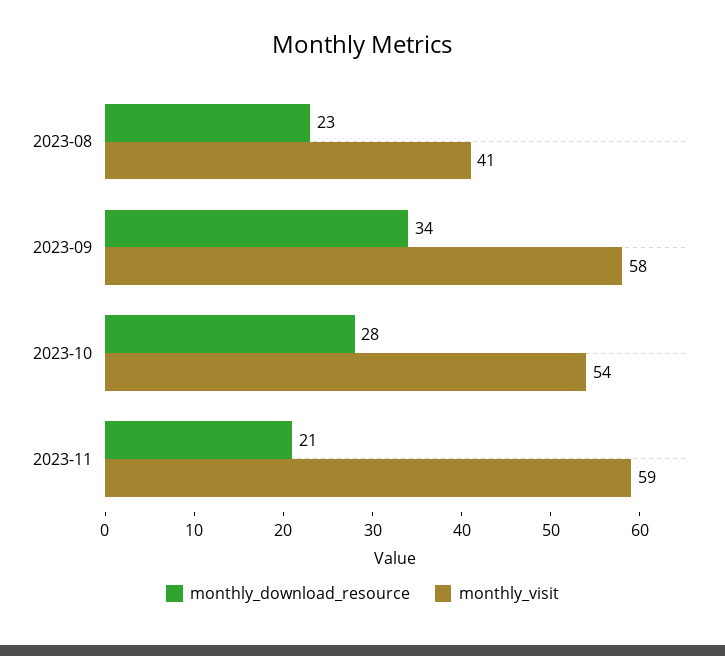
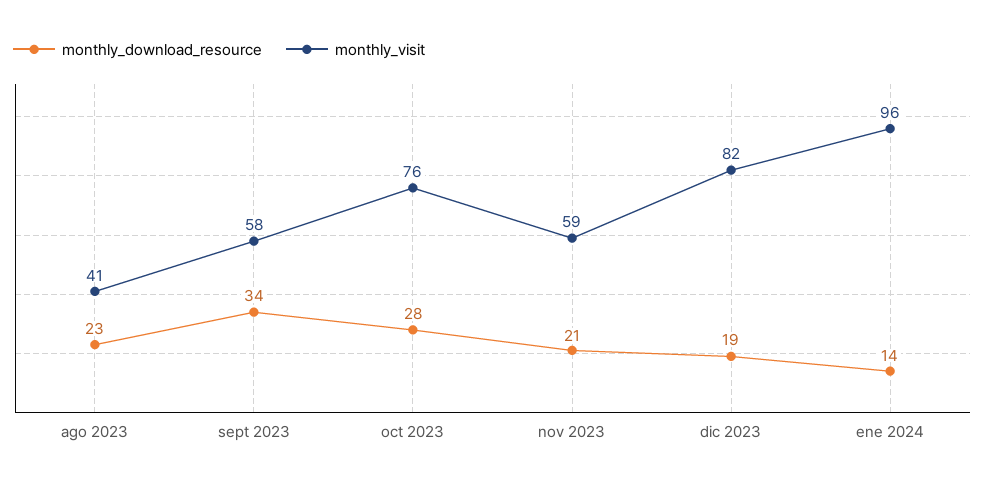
monthly_visit, 2023-10: 54 -> 76
monthly_download_resource, dic 2023: none -> 19
monthly_visit, dic 2023: none -> 82
monthly_download_resource, ene 2024: none -> 14
monthly_visit, ene 2024: none -> 96

